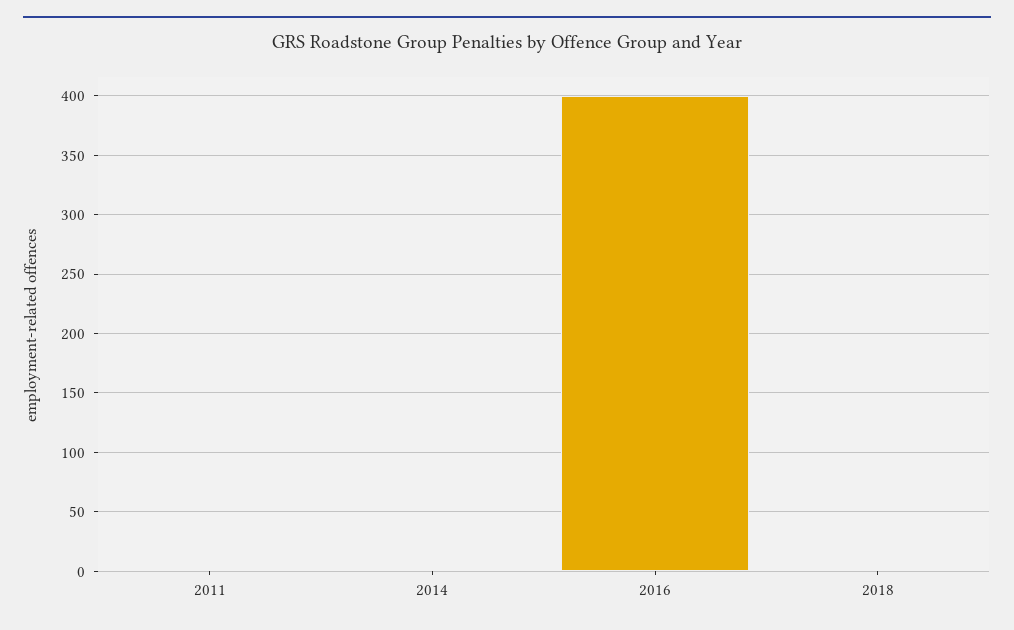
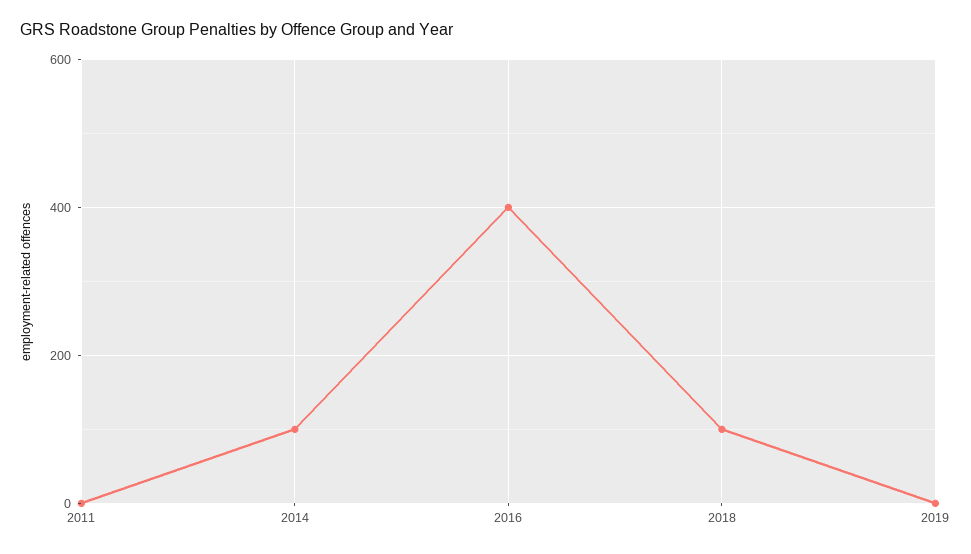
2014: 0 -> 100
2018: 0 -> 100
2019: none -> 0

